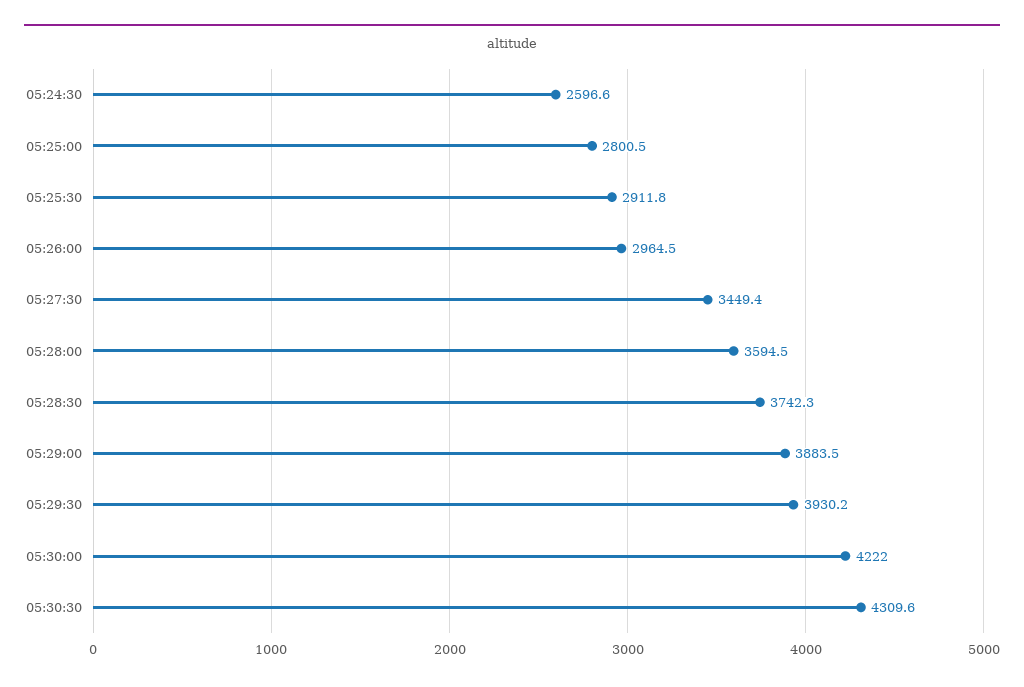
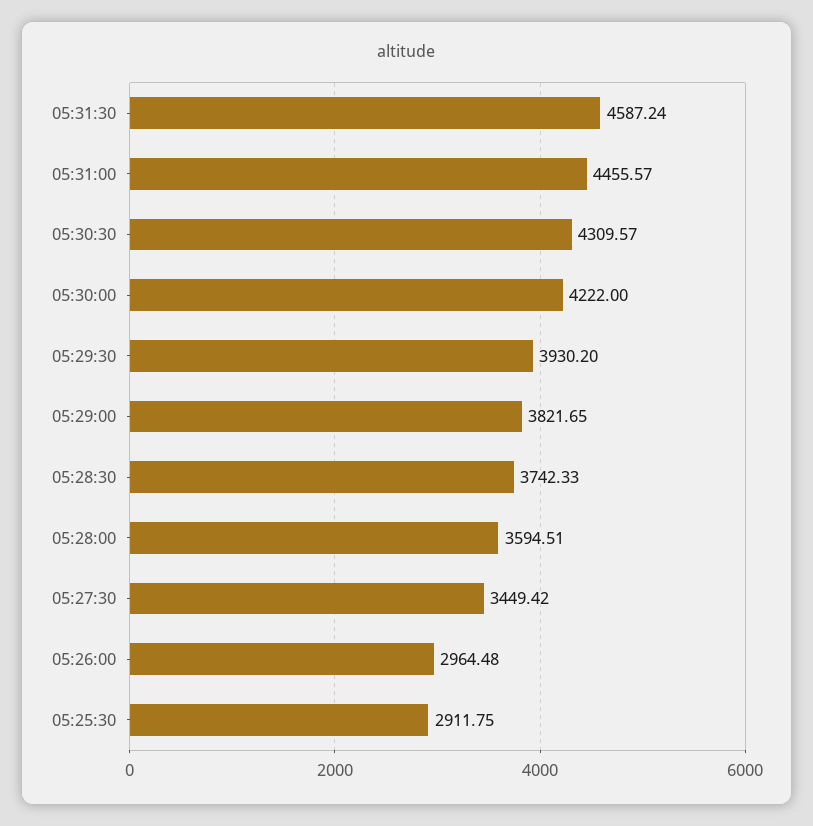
05:24:30: 2596.6 -> none
05:25:00: 2800.5 -> none
05:29:00: 3883.5 -> 3821.65
05:31:30: none -> 4587.24
05:31:00: none -> 4455.57

